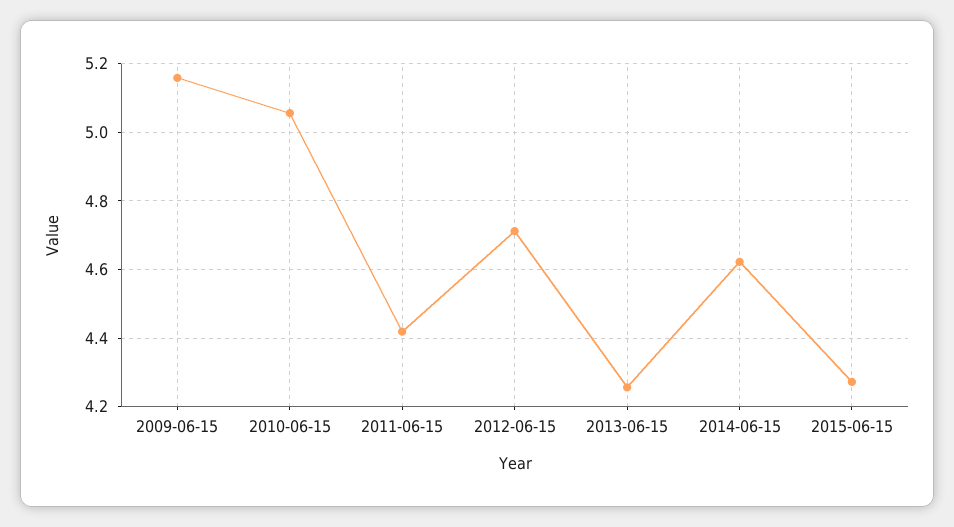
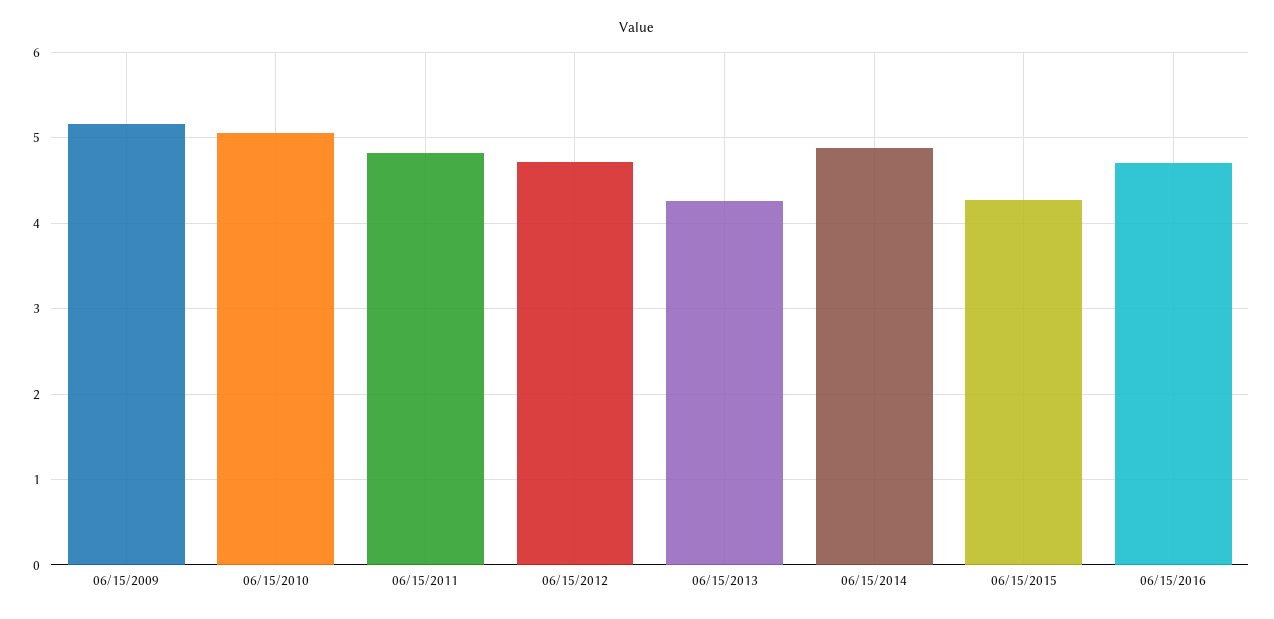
2011-06-15: 4.42 -> 4.8
2014-06-15: 4.62 -> 4.9
06/15/2016: none -> 4.7

